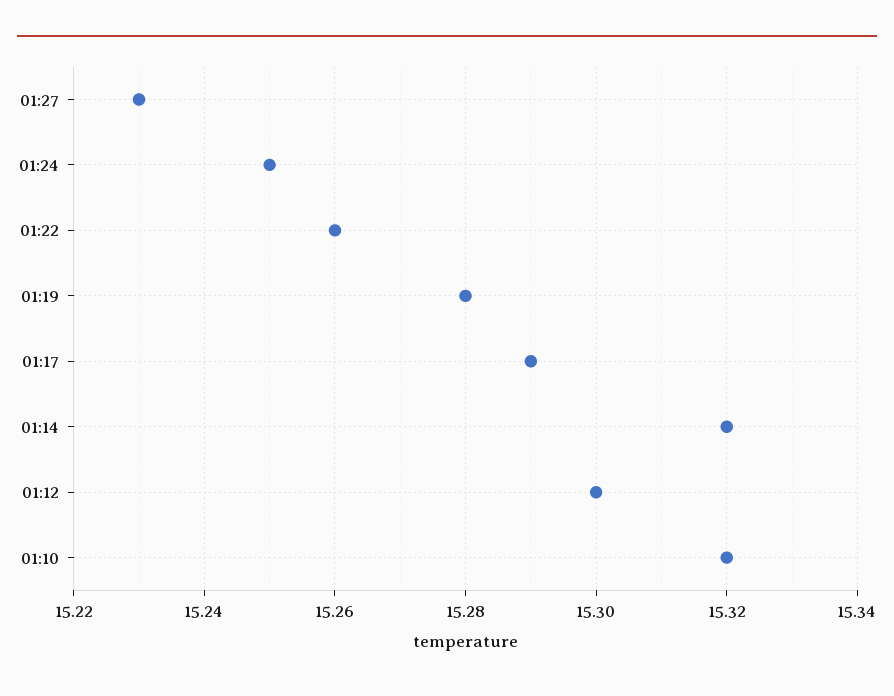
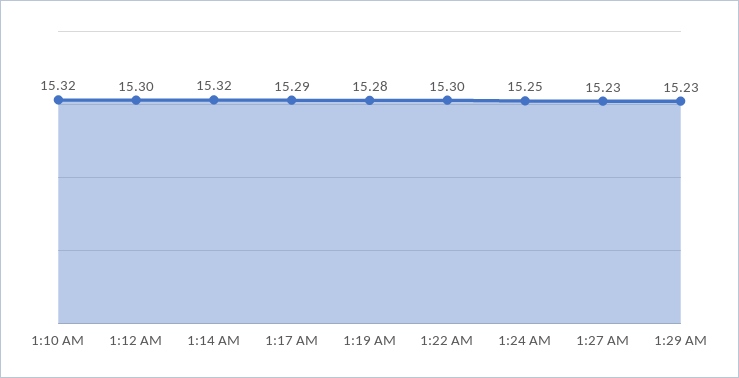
01:22: 15.26 -> 15.3
1:29 AM: none -> 15.23

